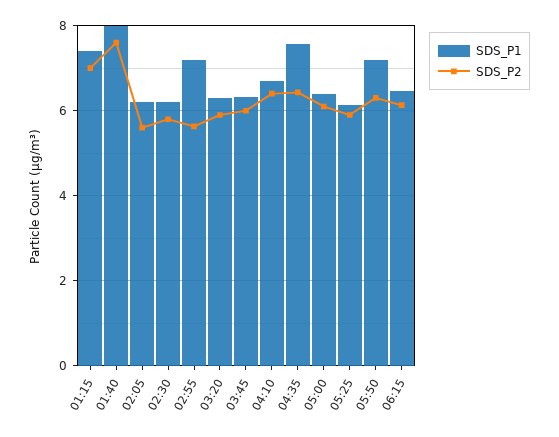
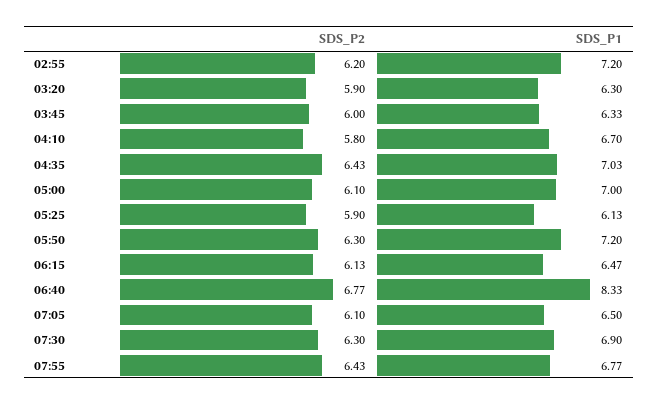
SDS_P1, 01:15: 7.4 -> none
SDS_P2, 01:15: 7 -> none
SDS_P1, 01:40: 8 -> none
SDS_P2, 01:40: 7.6 -> none
SDS_P1, 02:05: 6.2 -> none
SDS_P2, 02:05: 5.6 -> none
SDS_P1, 02:30: 6.2 -> none
SDS_P2, 02:30: 5.8 -> none
SDS_P2, 02:55: 5.6 -> 6.2
SDS_P2, 04:10: 6.4 -> 5.8
SDS_P1, 04:35: 7.6 -> 7.03
SDS_P1, 05:00: 6.4 -> 7
SDS_P2, 06:40: none -> 6.77
SDS_P1, 06:40: none -> 8.33
SDS_P2, 07:05: none -> 6.1
SDS_P1, 07:05: none -> 6.5
SDS_P2, 07:30: none -> 6.3
SDS_P1, 07:30: none -> 6.9
SDS_P2, 07:55: none -> 6.43
SDS_P1, 07:55: none -> 6.77

